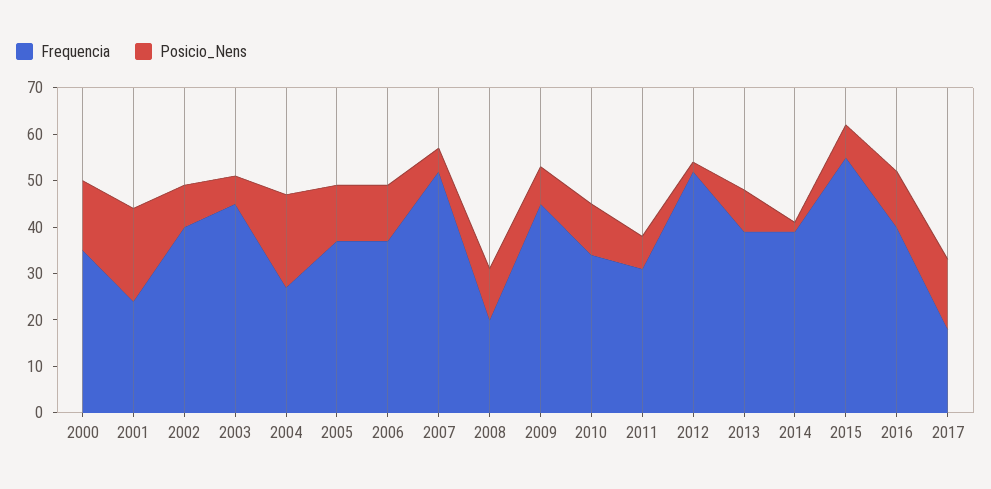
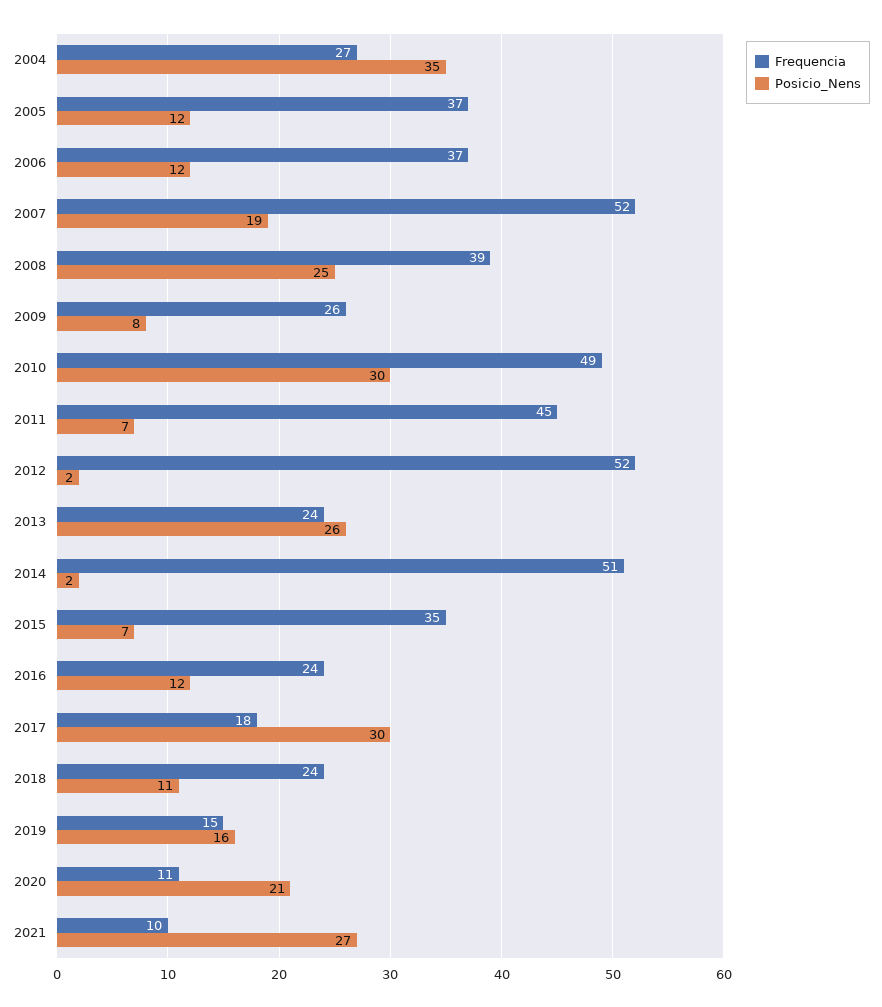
Frequencia, 2000: 35 -> none
Posicio_Nens, 2000: 15 -> none
Frequencia, 2001: 25 -> none
Posicio_Nens, 2001: 20 -> none
Frequencia, 2002: 40 -> none
Posicio_Nens, 2002: 10 -> none
Frequencia, 2003: 45 -> none
Posicio_Nens, 2003: 5 -> none
Posicio_Nens, 2004: 20 -> 35
Posicio_Nens, 2007: 5 -> 19
Frequencia, 2008: 20 -> 39
Posicio_Nens, 2008: 10 -> 25
Frequencia, 2009: 45 -> 26
Frequencia, 2010: 35 -> 49
Posicio_Nens, 2010: 10 -> 30
Frequencia, 2011: 30 -> 45
Frequencia, 2013: 40 -> 24
Posicio_Nens, 2013: 10 -> 26
Frequencia, 2014: 40 -> 51
Frequencia, 2015: 55 -> 35
Frequencia, 2016: 40 -> 24
Posicio_Nens, 2017: 15 -> 30
Frequencia, 2018: none -> 24
Posicio_Nens, 2018: none -> 11
Frequencia, 2019: none -> 15
Posicio_Nens, 2019: none -> 16
Frequencia, 2020: none -> 11
Posicio_Nens, 2020: none -> 21
Frequencia, 2021: none -> 10
Posicio_Nens, 2021: none -> 27

